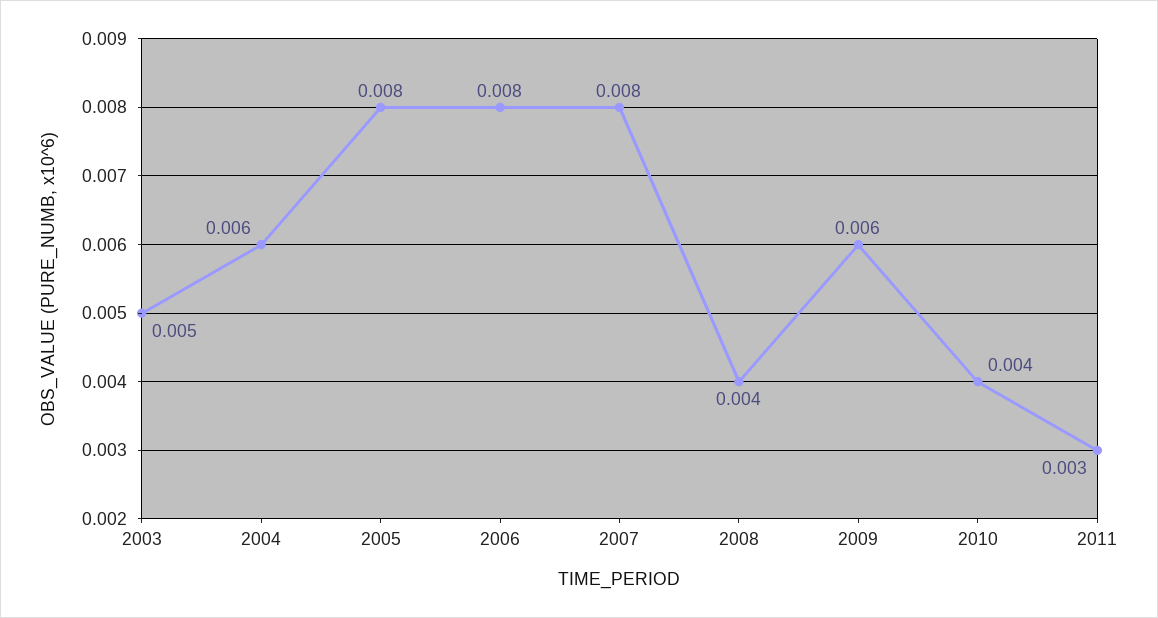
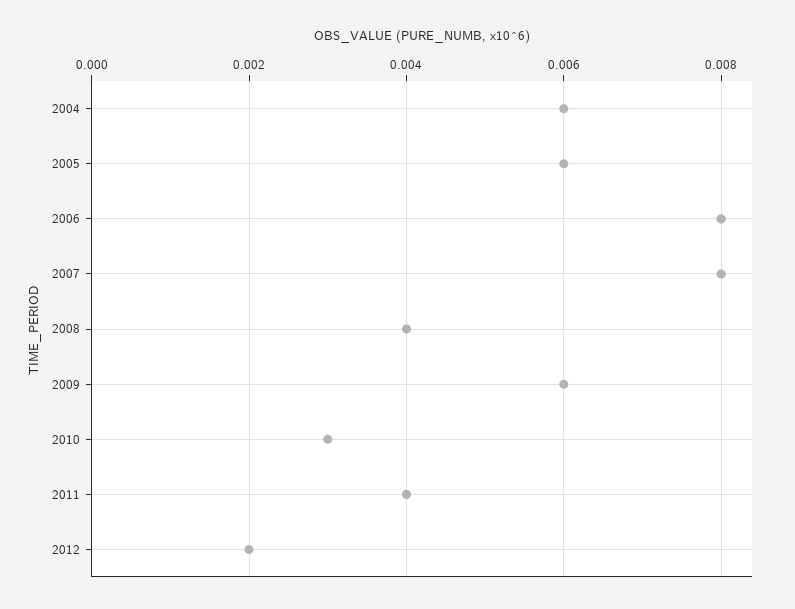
2003: 0.005 -> none
2005: 0.008 -> 0.006
2010: 0.004 -> 0.003
2011: 0.003 -> 0.004
2012: none -> 0.002

